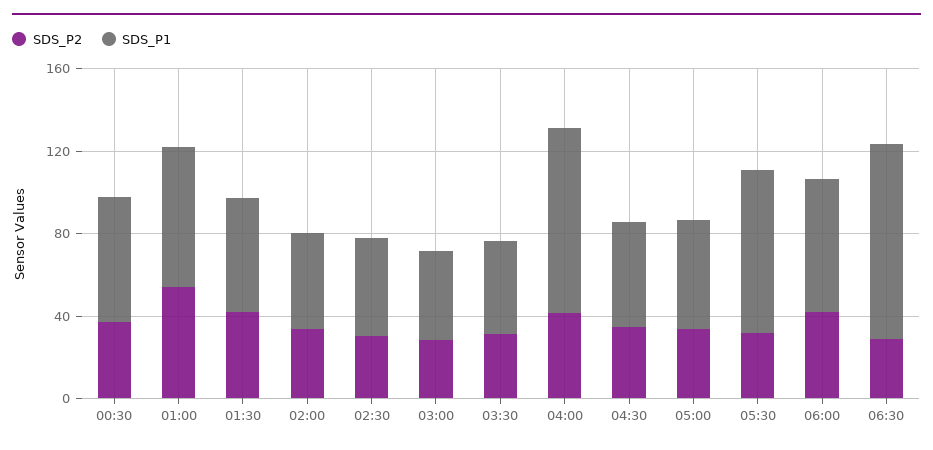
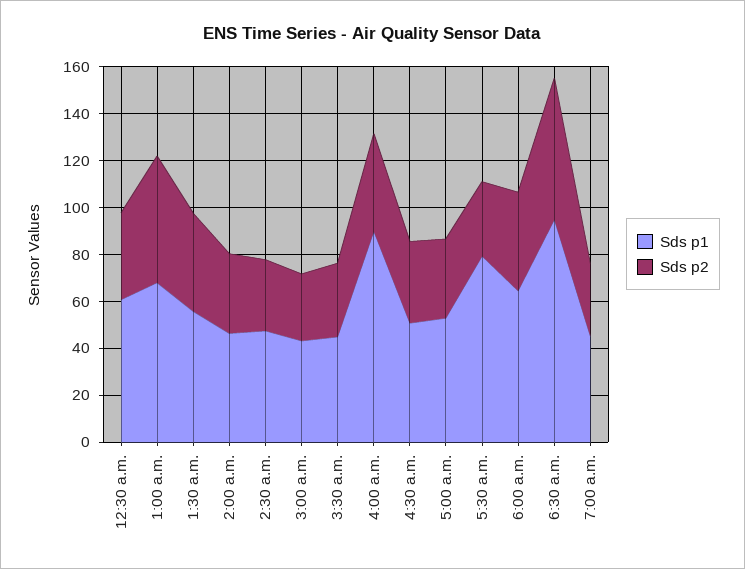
SDS_P2, 06:30: 30 -> 60
SDS_P1, 7:00 a.m.: none -> 45
SDS_P2, 7:00 a.m.: none -> 30

